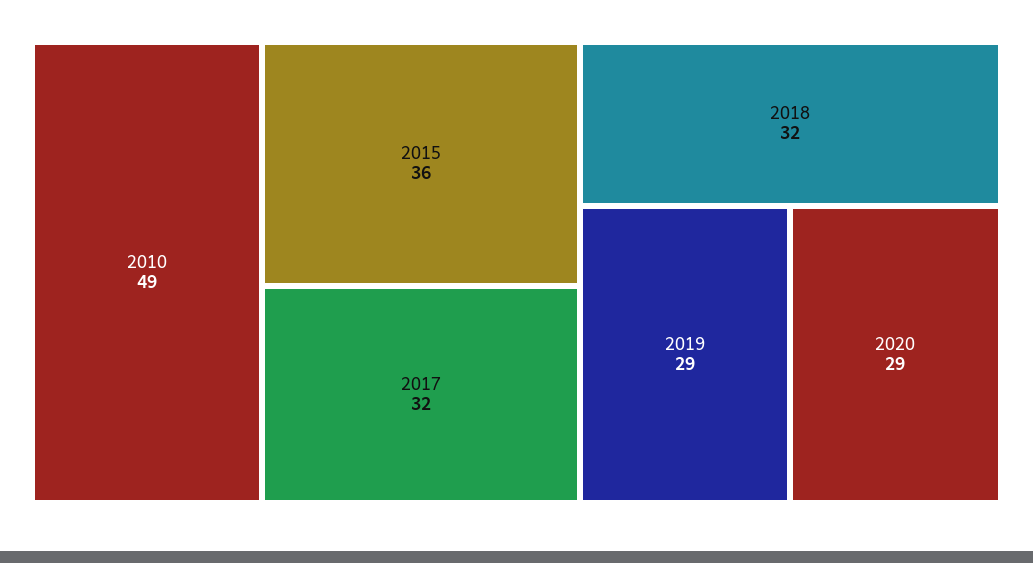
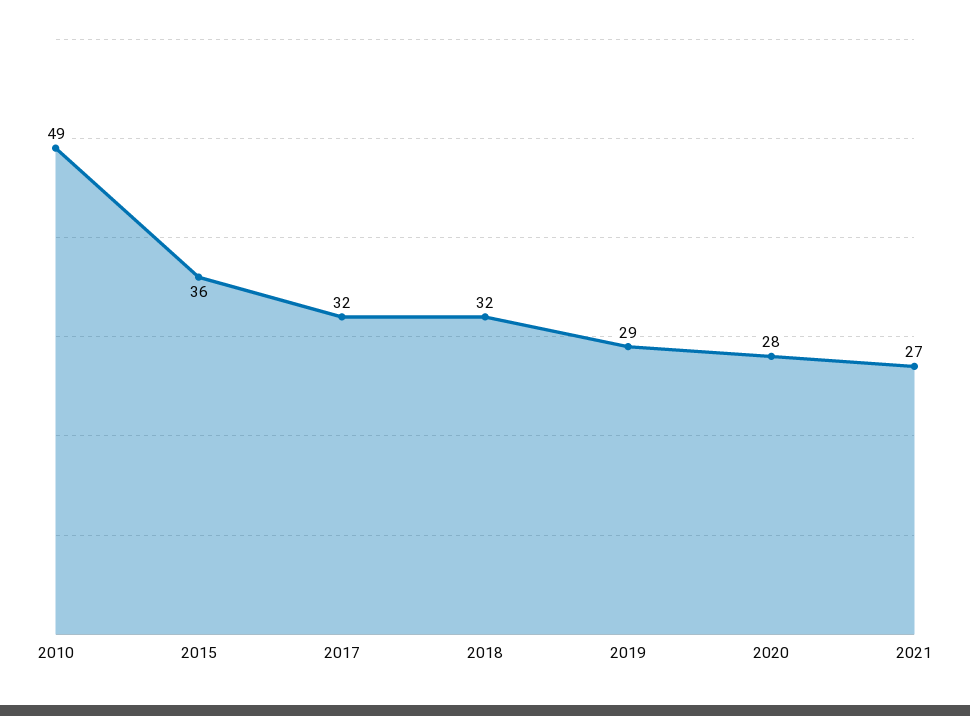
2020: 29 -> 28
2021: none -> 27

